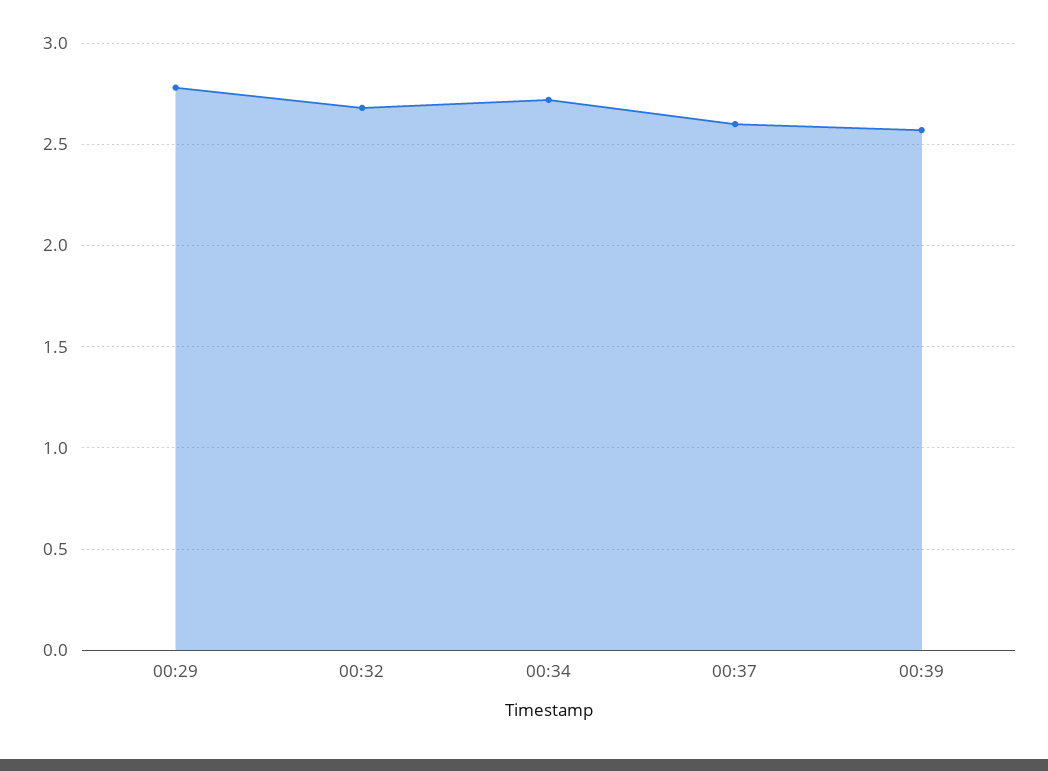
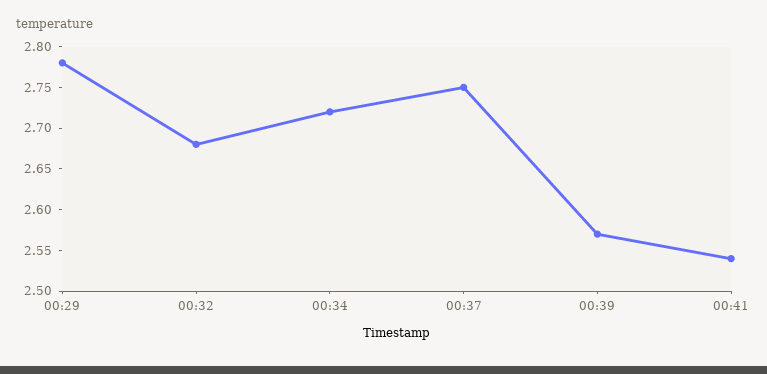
00:37: 2.6 -> 2.75
00:41: none -> 2.54

